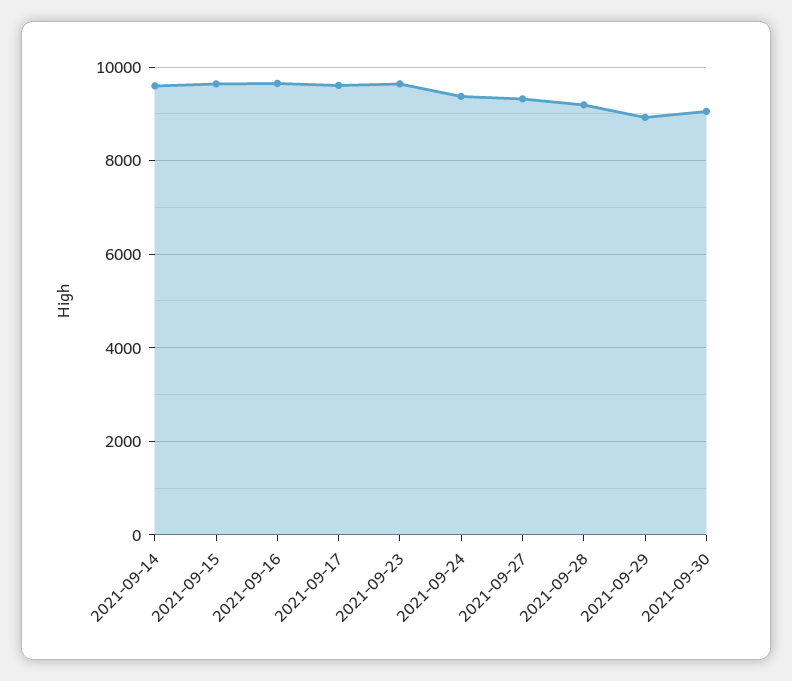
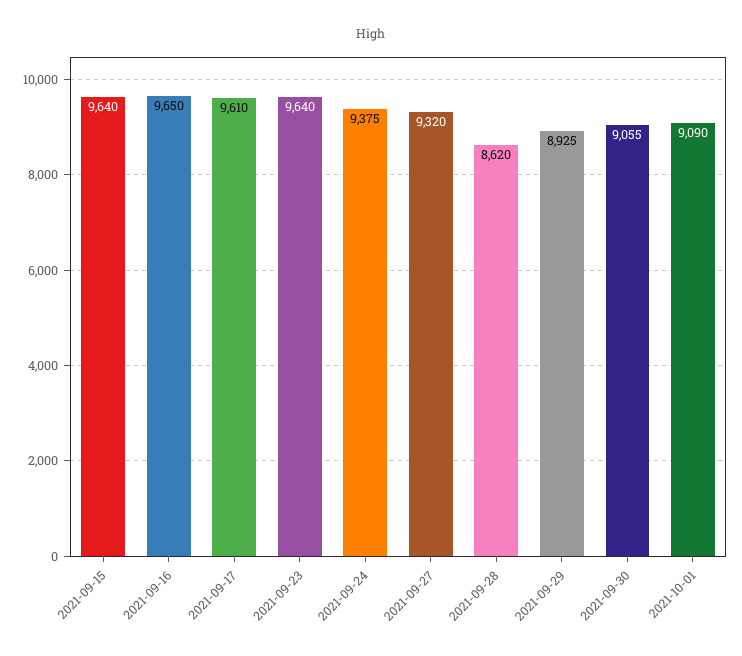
2021-09-14: 9600 -> none
2021-09-28: 9200 -> 8620
2021-10-01: none -> 9090

